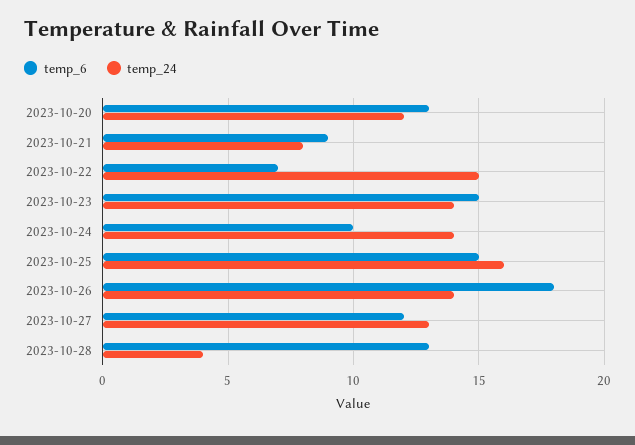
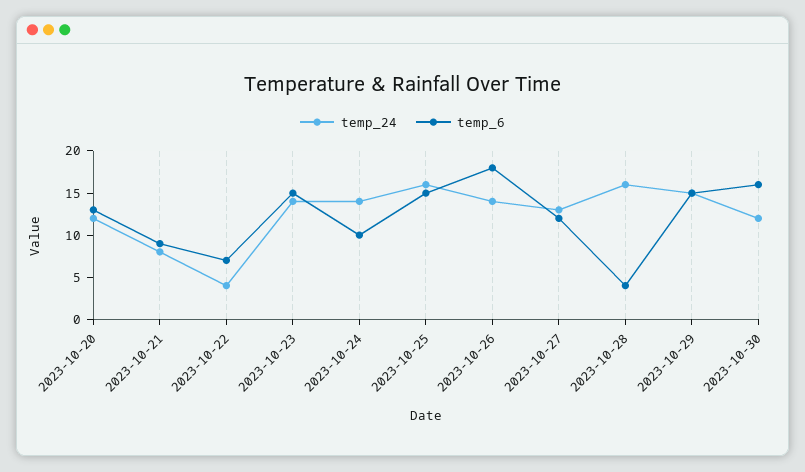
temp_24, 2023-10-22: 15 -> 4
temp_6, 2023-10-28: 13 -> 4
temp_24, 2023-10-28: 4 -> 16
temp_24, 2023-10-29: none -> 15
temp_6, 2023-10-29: none -> 15
temp_24, 2023-10-30: none -> 12
temp_6, 2023-10-30: none -> 16

